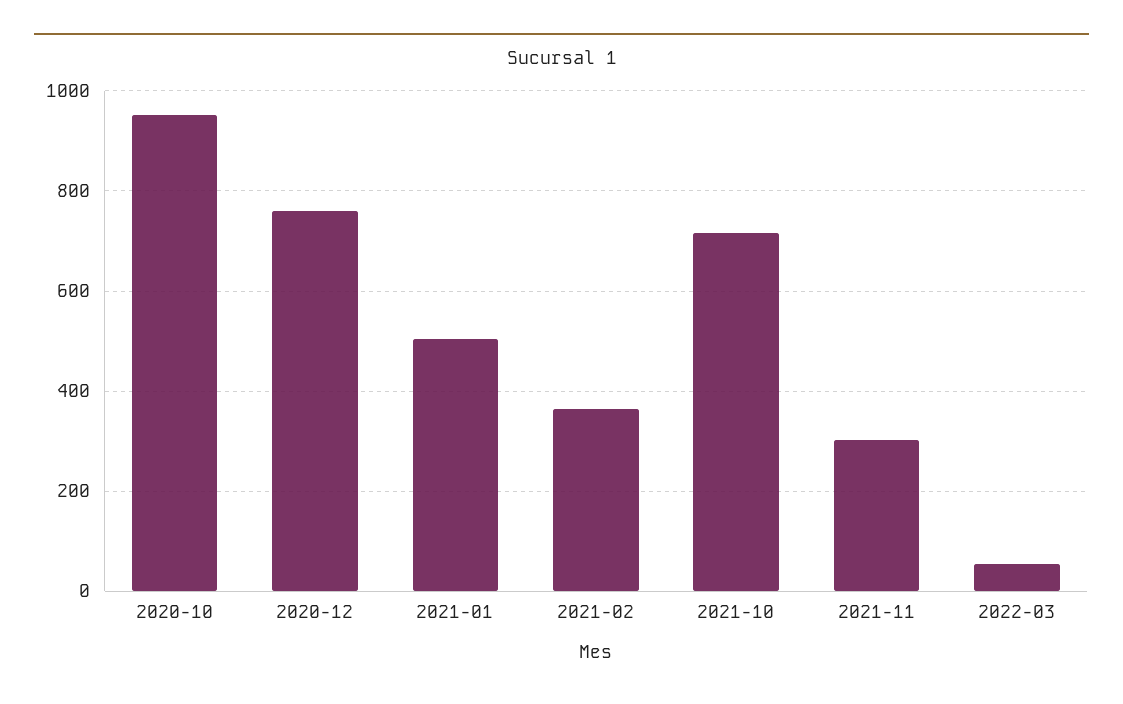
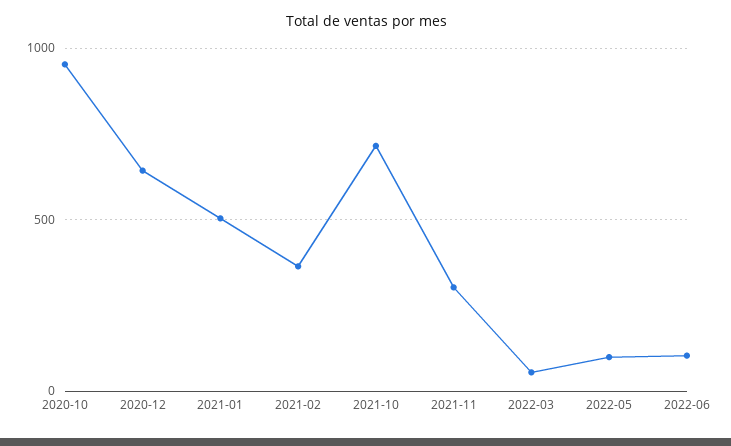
2020-12: 760 -> 650
2022-05: none -> 100
2022-06: none -> 100

